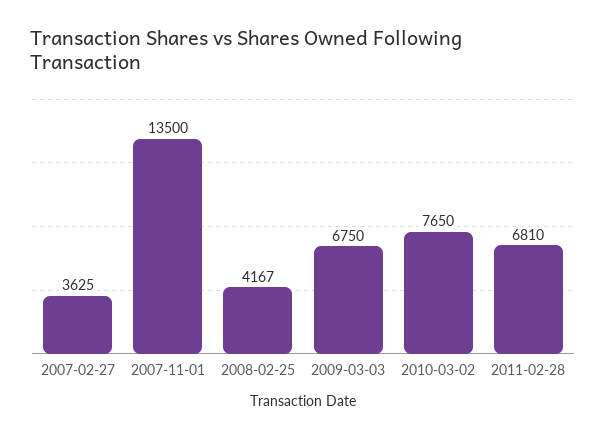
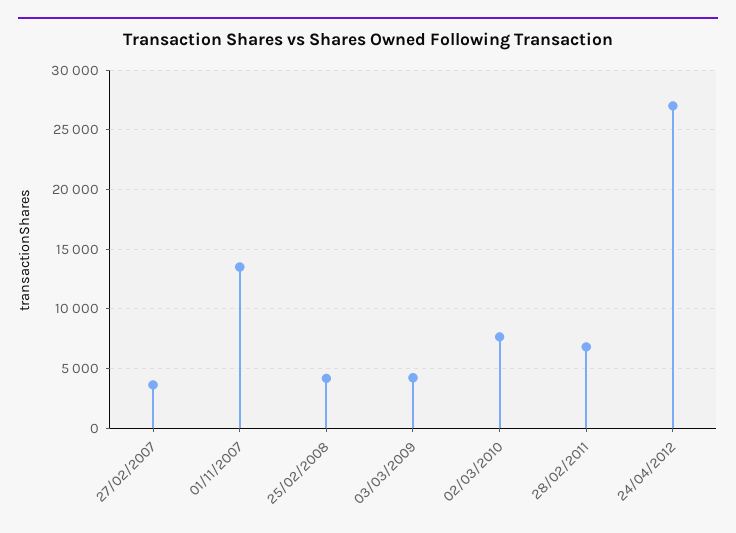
2009-03-03: 6750 -> 4000
24/04/2012: none -> 27000

